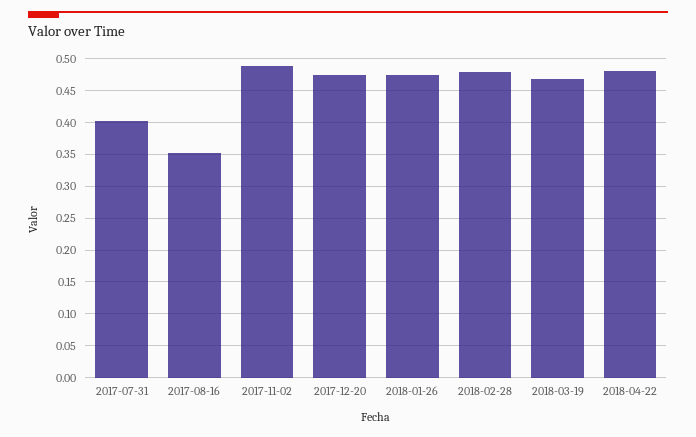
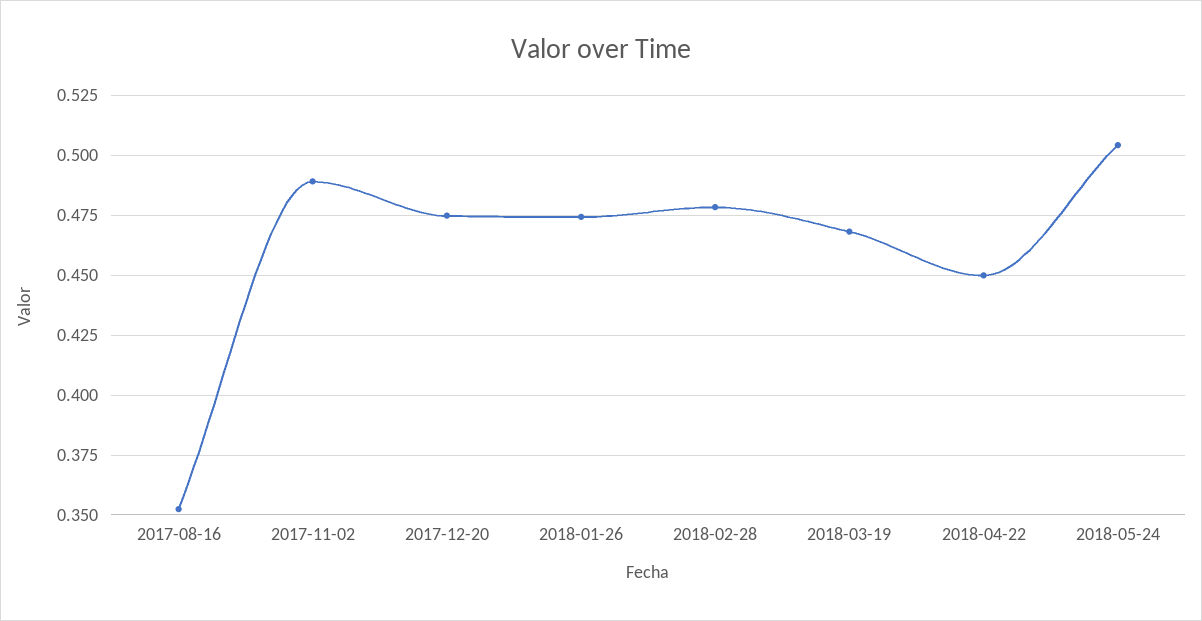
2017-07-31: 0.4 -> none
2018-04-22: 0.48 -> 0.45
2018-05-24: none -> 0.505

